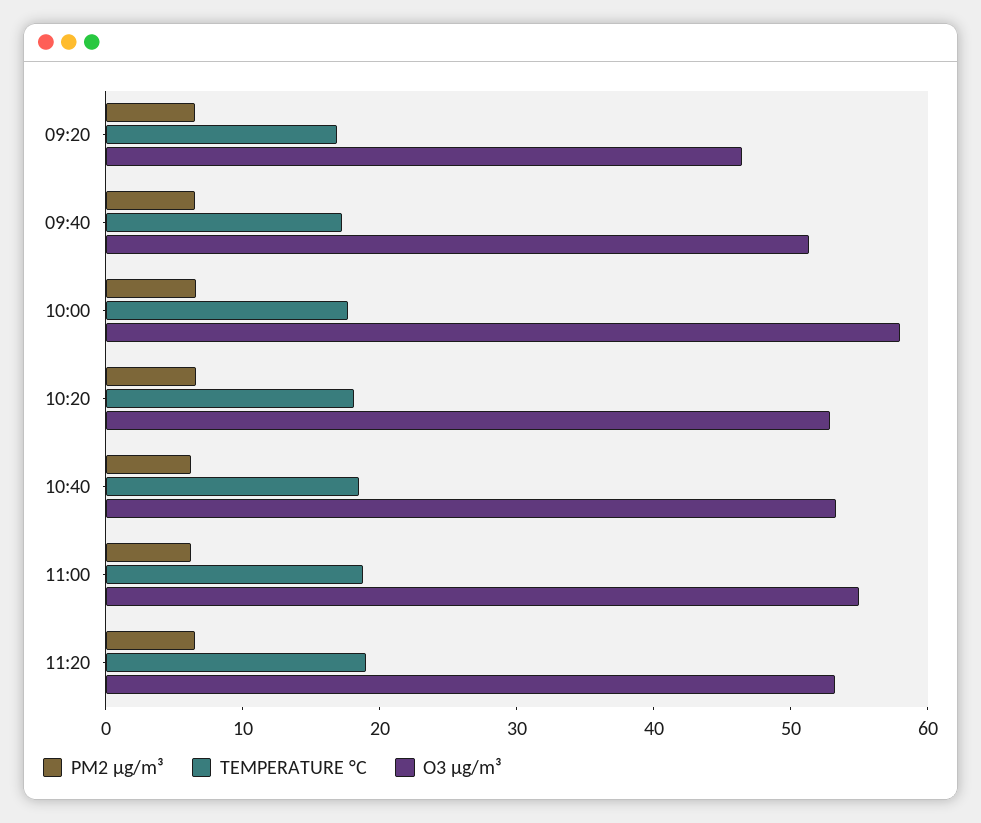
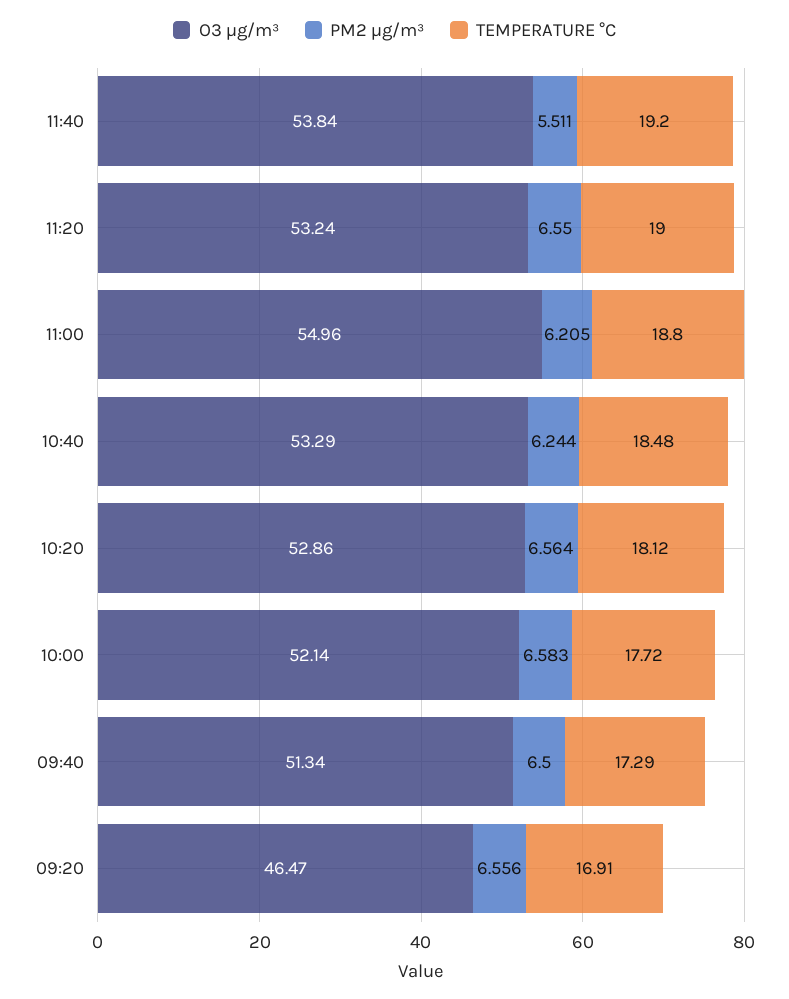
O3 µg/m³, 10:00: 58 -> 52.14
O3 µg/m³, 11:40: none -> 53.84
PM2 µg/m³, 11:40: none -> 5.511
TEMPERATURE °C, 11:40: none -> 19.2

